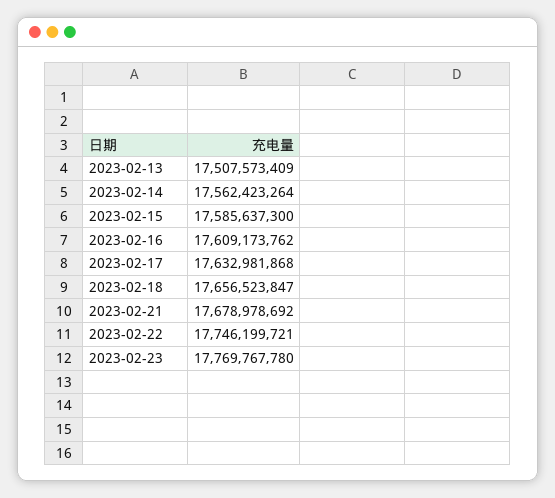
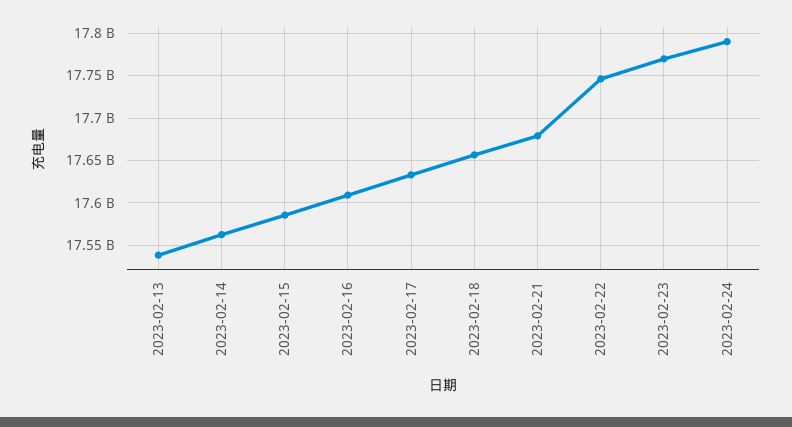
2023-02-13: 17507573409 -> 17540000000
2023-02-24: none -> 17790000000

